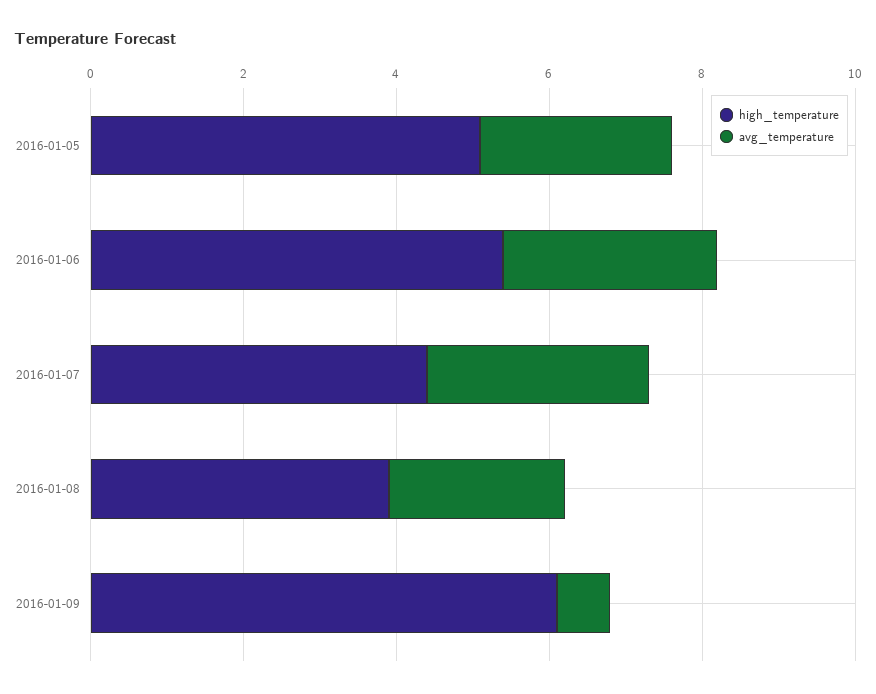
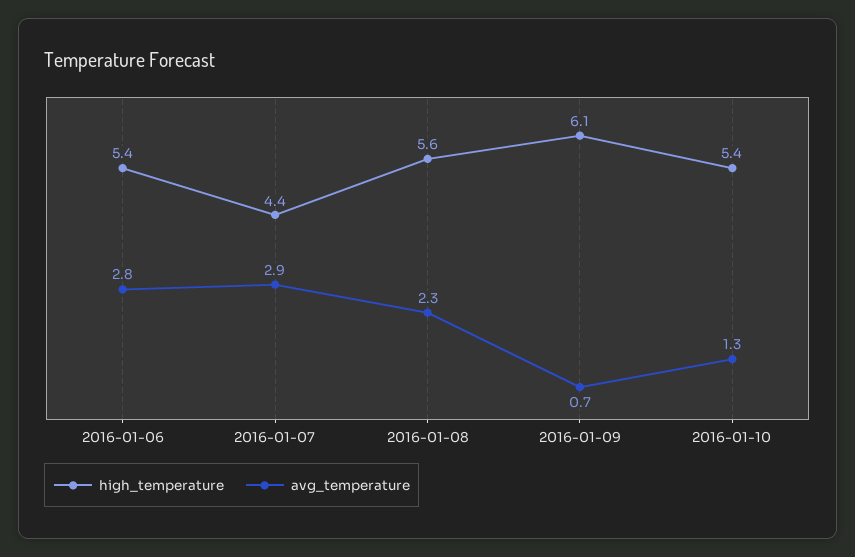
high_temperature, 2016-01-05: 5 -> none
avg_temperature, 2016-01-05: 2.5 -> none
high_temperature, 2016-01-08: 4 -> 5.6
high_temperature, 2016-01-10: none -> 5.4
avg_temperature, 2016-01-10: none -> 1.3

